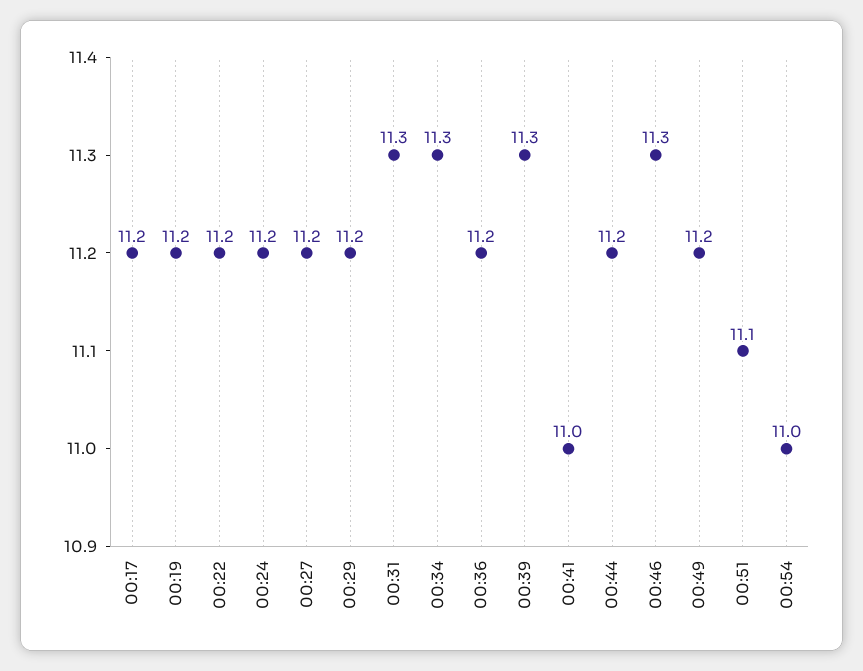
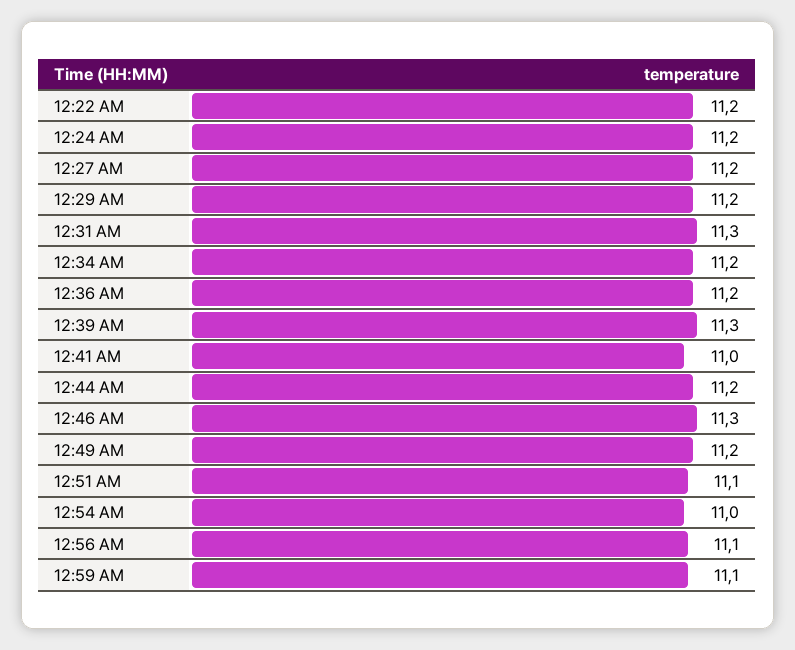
00:17: 11.2 -> none
00:19: 11.2 -> none
00:34: 11.3 -> 11.2
12:56 AM: none -> 11.1
12:59 AM: none -> 11.1

